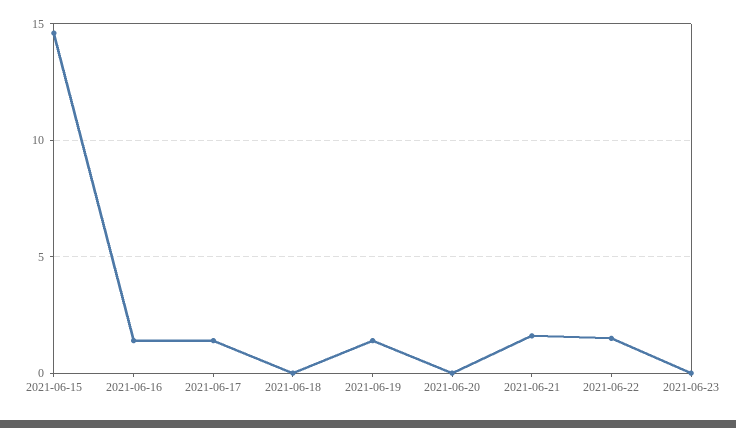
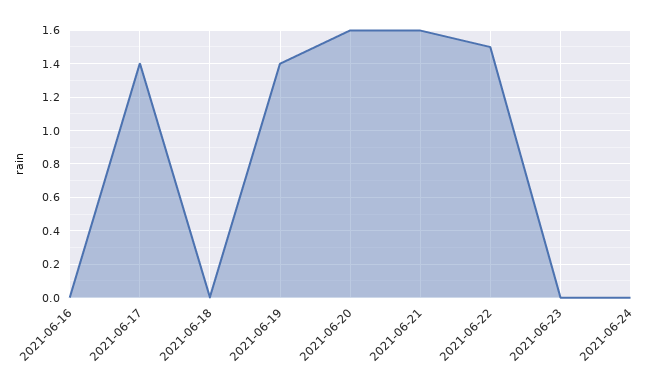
2021-06-15: 14.5 -> none
2021-06-16: 1.5 -> 0
2021-06-20: 0 -> 1.6
2021-06-24: none -> 0

